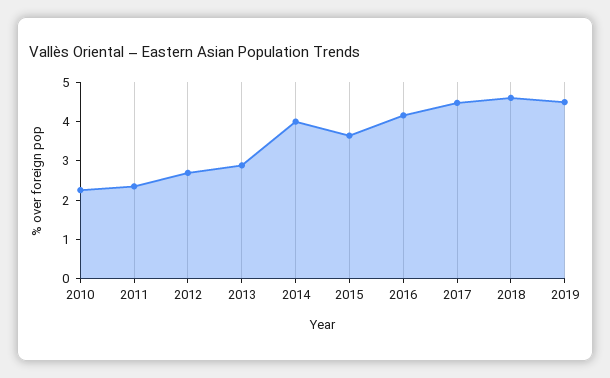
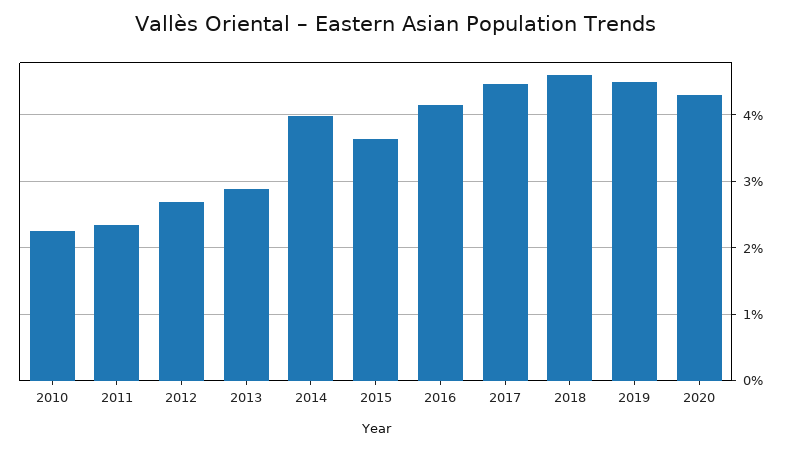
2020: none -> 4.3

